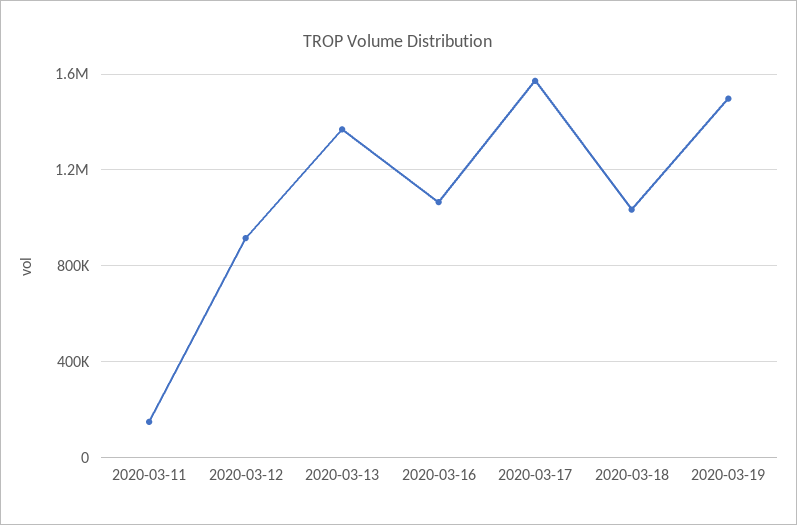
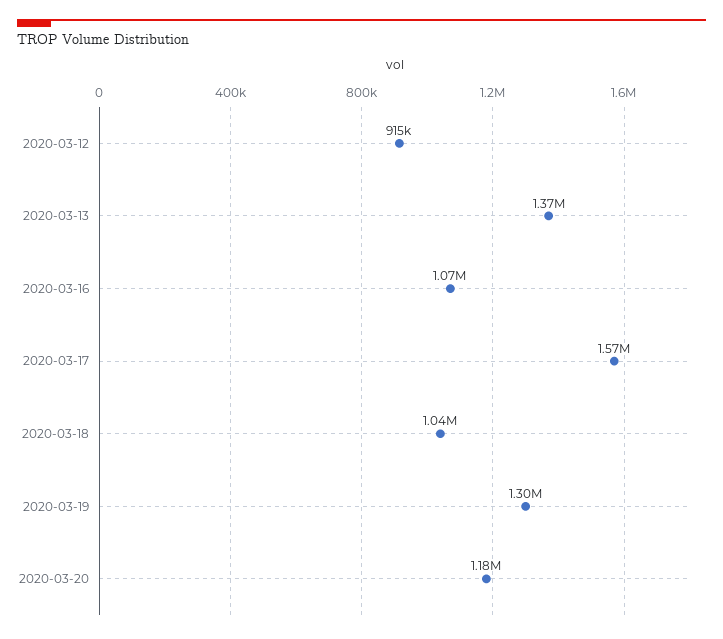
2020-03-11: 150000 -> none
2020-03-19: 1500000 -> 1300000
2020-03-20: none -> 1180000

